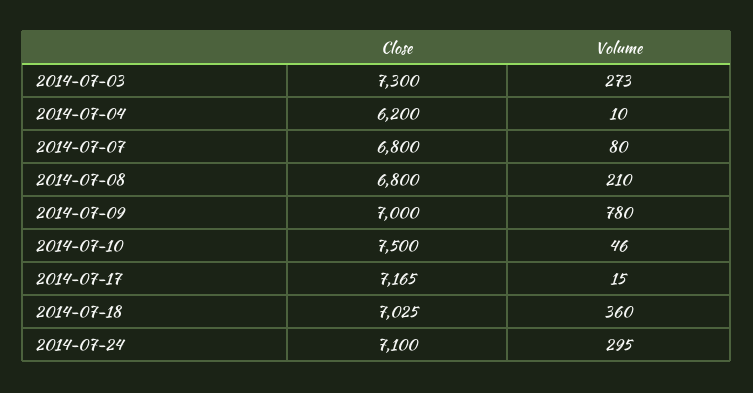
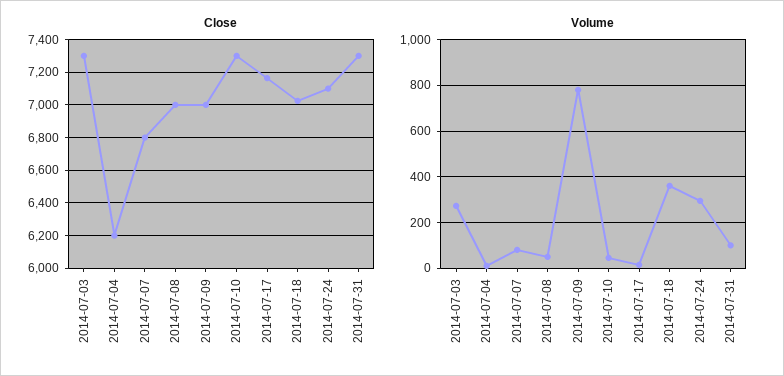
Close, 2014-07-08: 6800 -> 7000
Volume, 2014-07-08: 210 -> 50
Close, 2014-07-10: 7500 -> 7300
Close, 2014-07-31: none -> 7300
Volume, 2014-07-31: none -> 100

